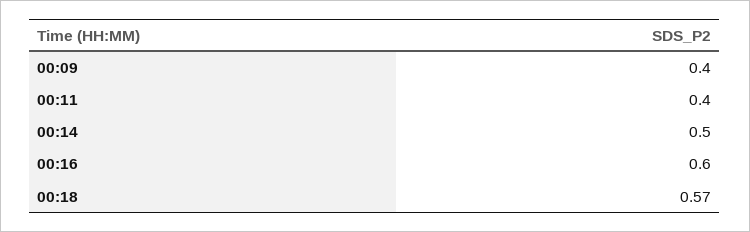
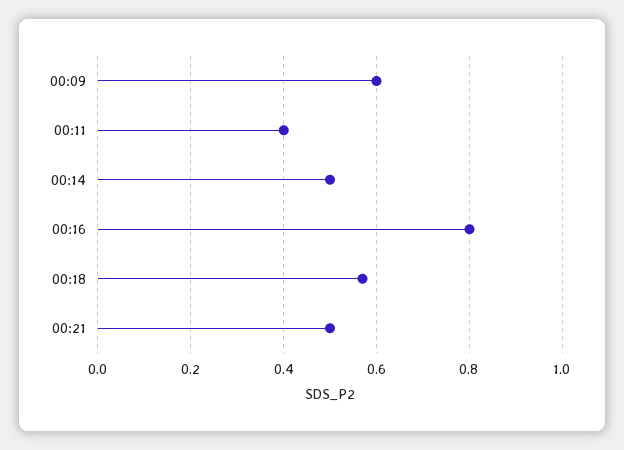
00:09: 0.4 -> 0.6
00:16: 0.6 -> 0.8
00:21: none -> 0.5

